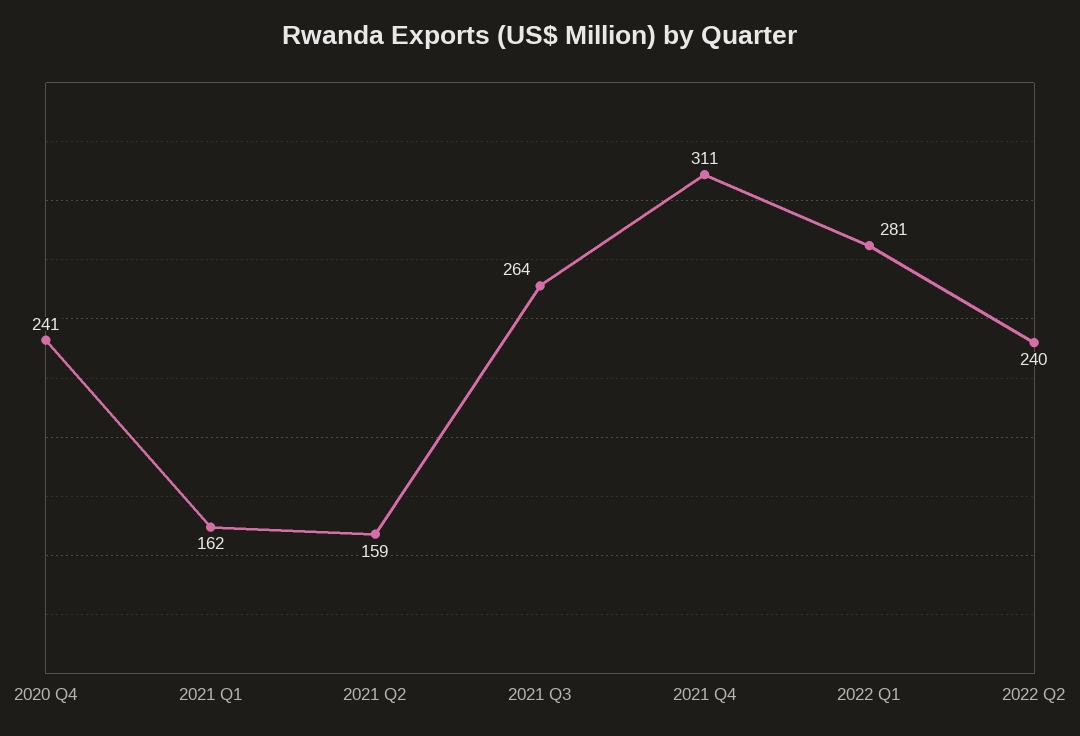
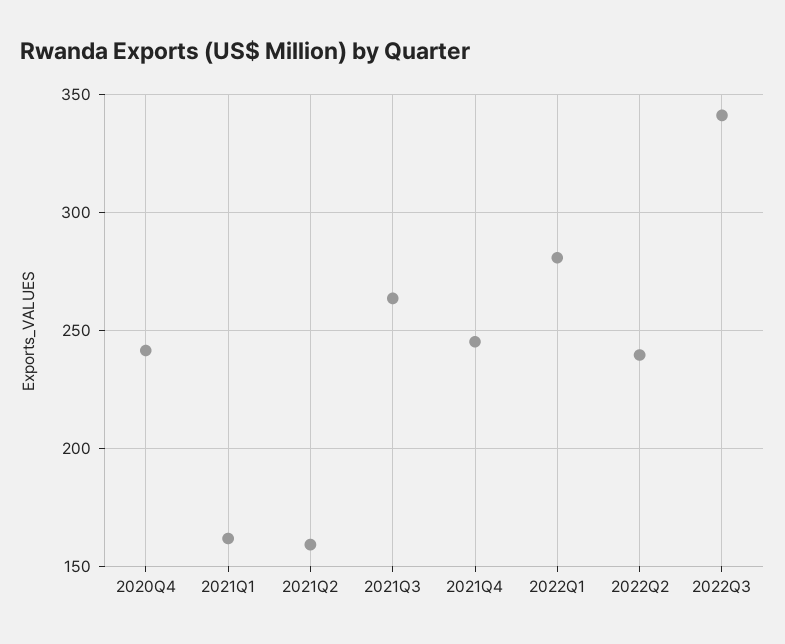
2021 Q4: 311 -> 245
2022Q3: none -> 340

